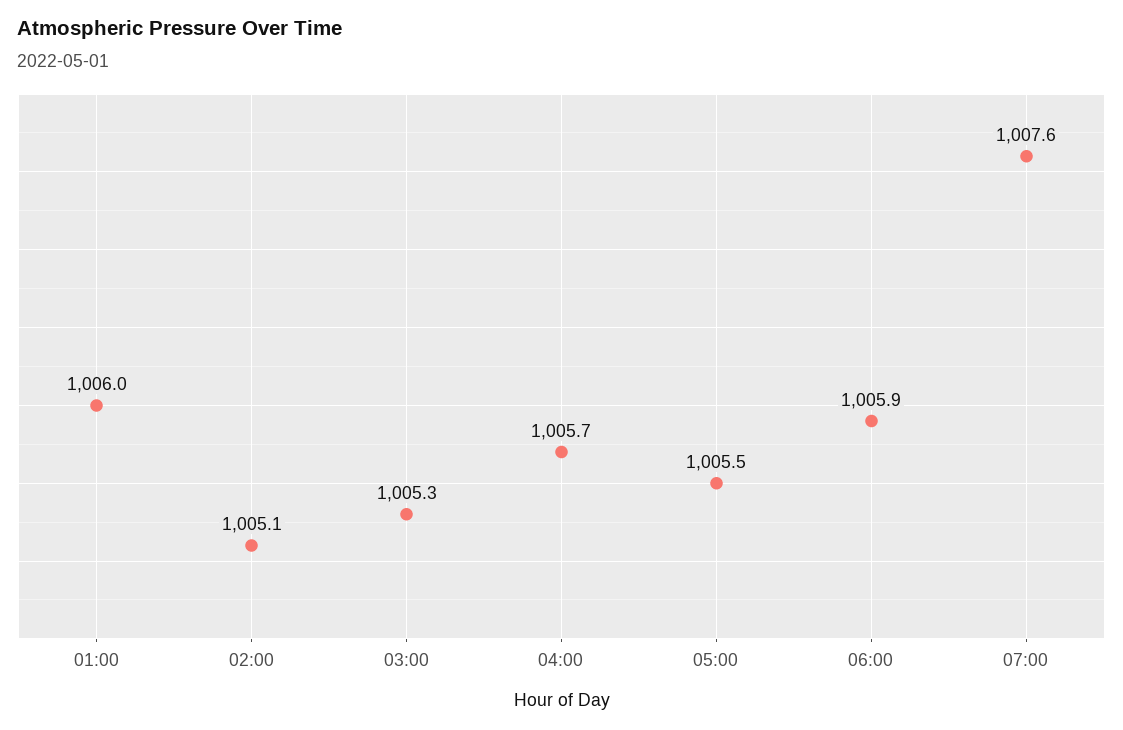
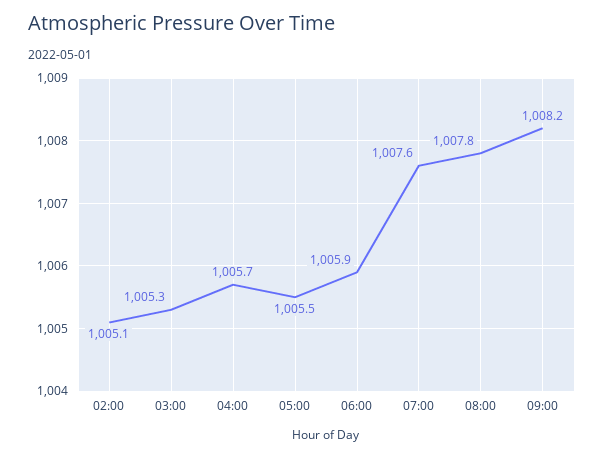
01:00: 1006 -> none
08:00: none -> 1007.8
09:00: none -> 1008.2

